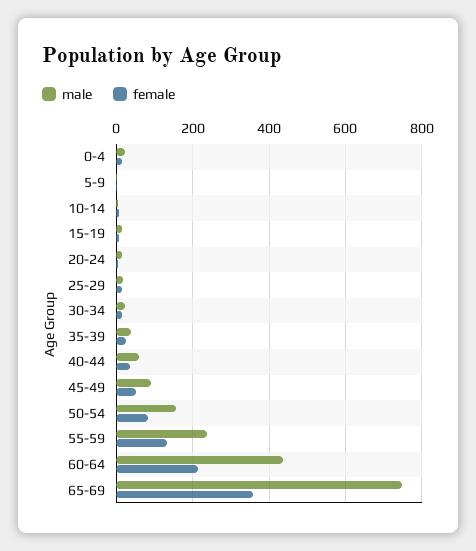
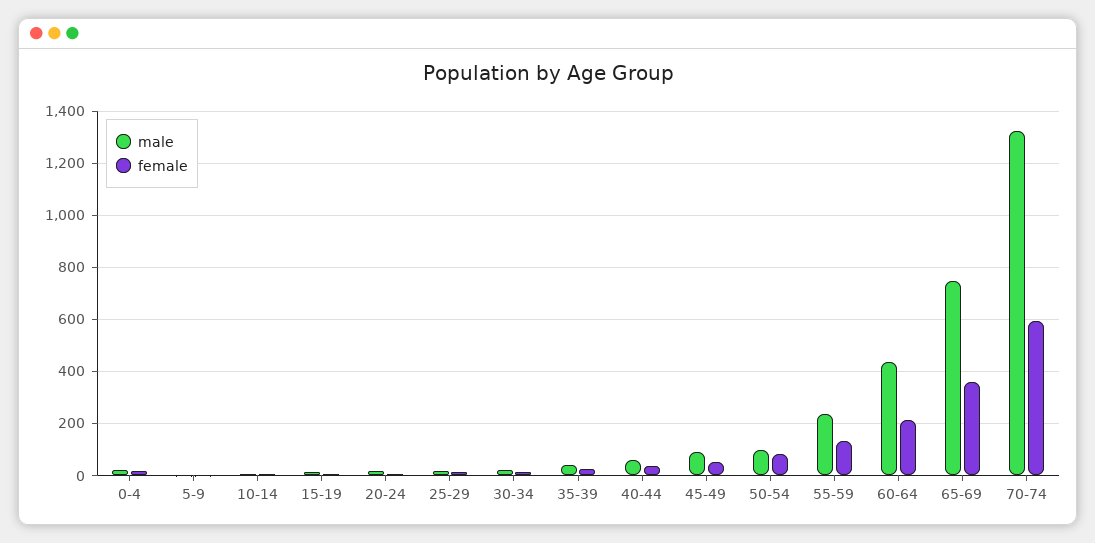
male, 50-54: 160 -> 100
male, 70-74: none -> 1325
female, 70-74: none -> 600

